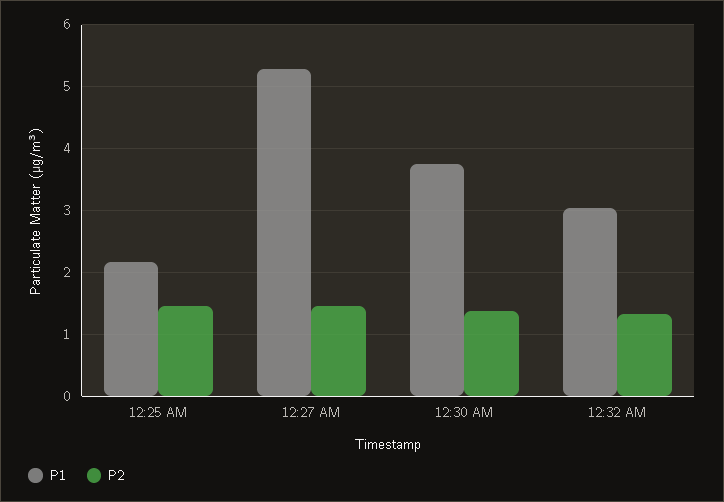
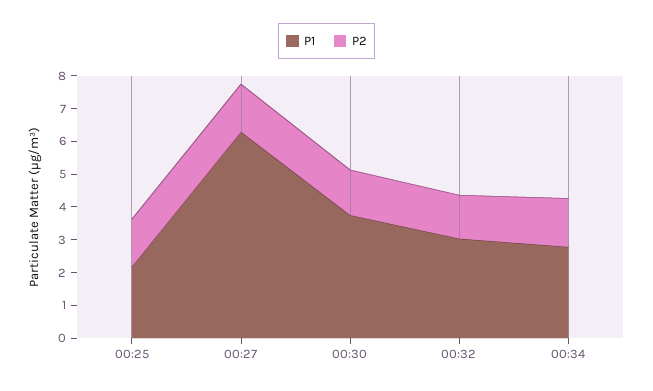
P1, 12:27 AM: 5.3 -> 6.25
P1, 00:34: none -> 2.75
P2, 00:34: none -> 1.5

